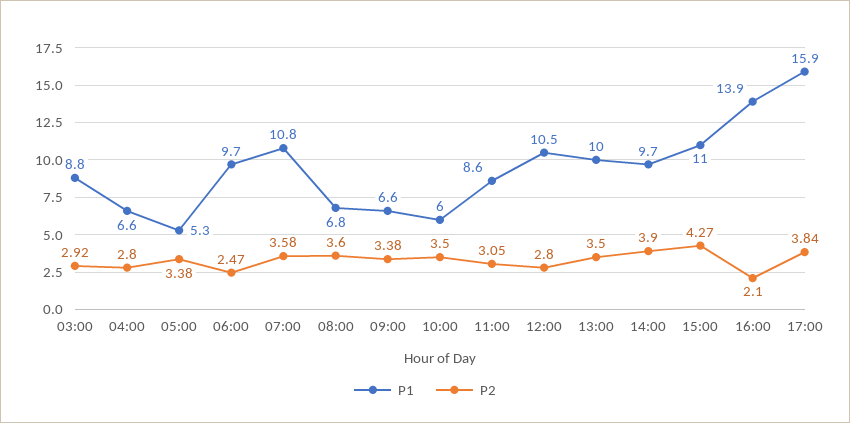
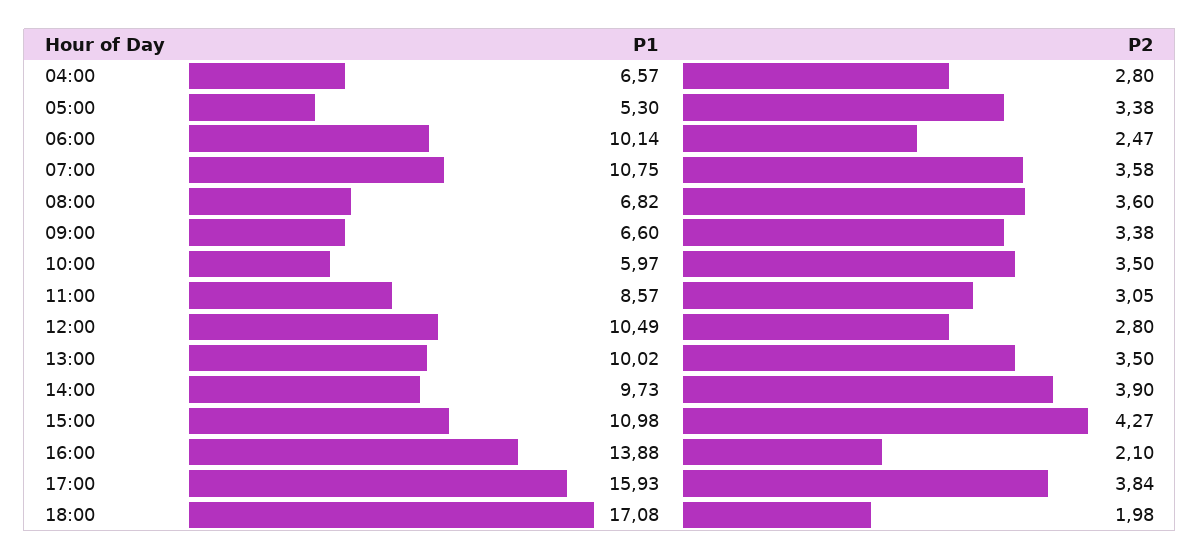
P1, 03:00: 8.8 -> none
P2, 03:00: 2.92 -> none
P1, 06:00: 9.7 -> 10.14
P1, 18:00: none -> 17.08
P2, 18:00: none -> 1.98

